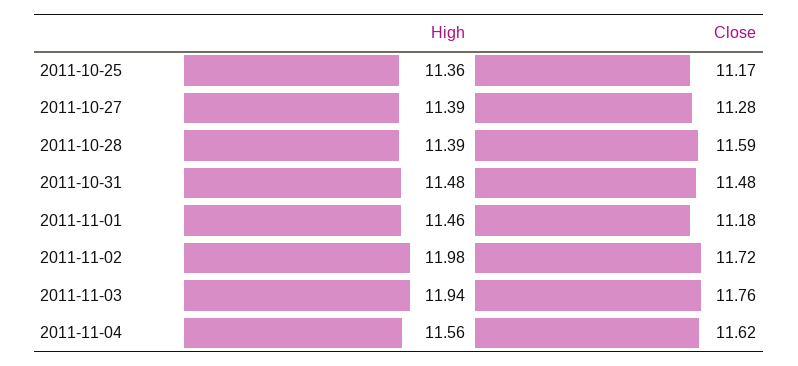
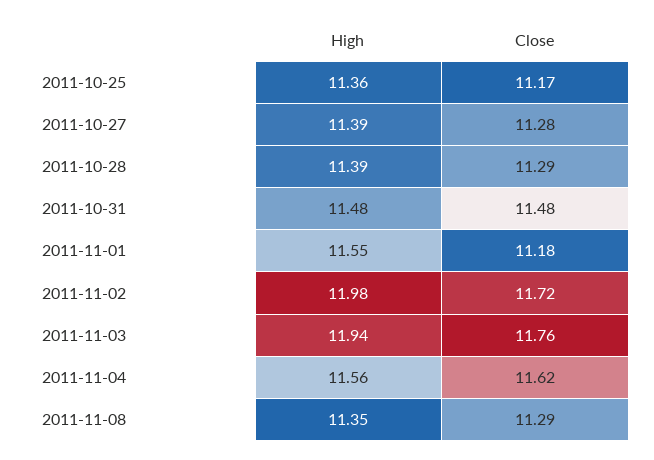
Close, 2011-10-28: 11.59 -> 11.29
High, 2011-11-01: 11.46 -> 11.55
High, 2011-11-08: none -> 11.35
Close, 2011-11-08: none -> 11.29

